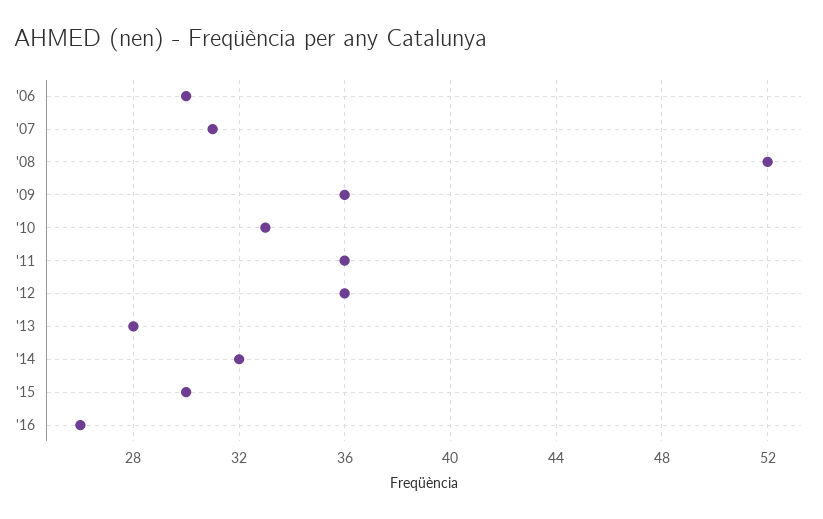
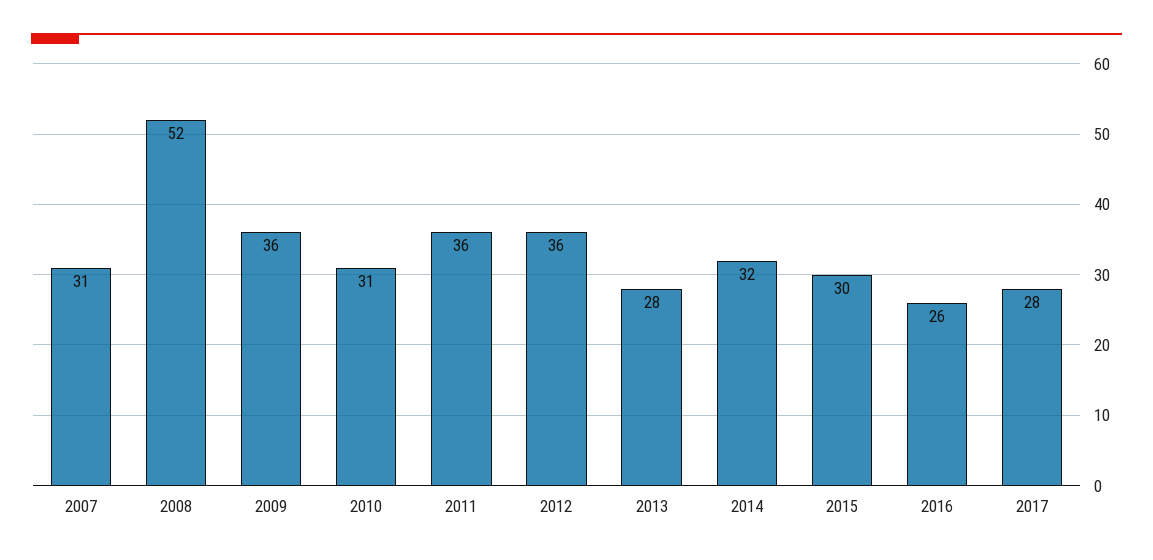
'06: 30 -> none
'10: 33 -> 31
2017: none -> 28

